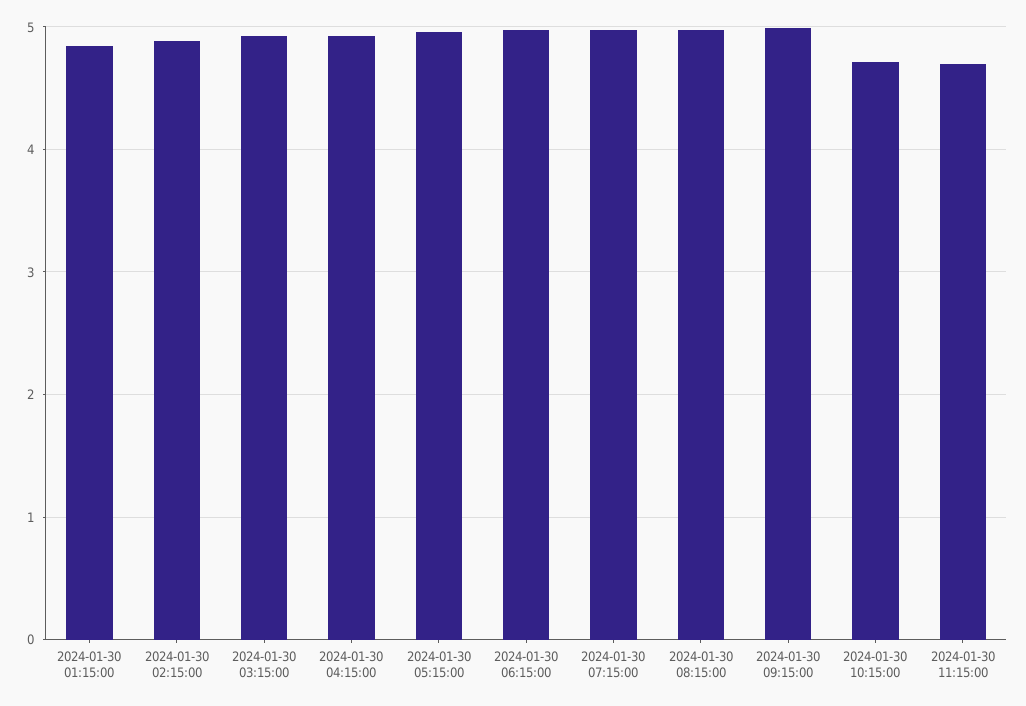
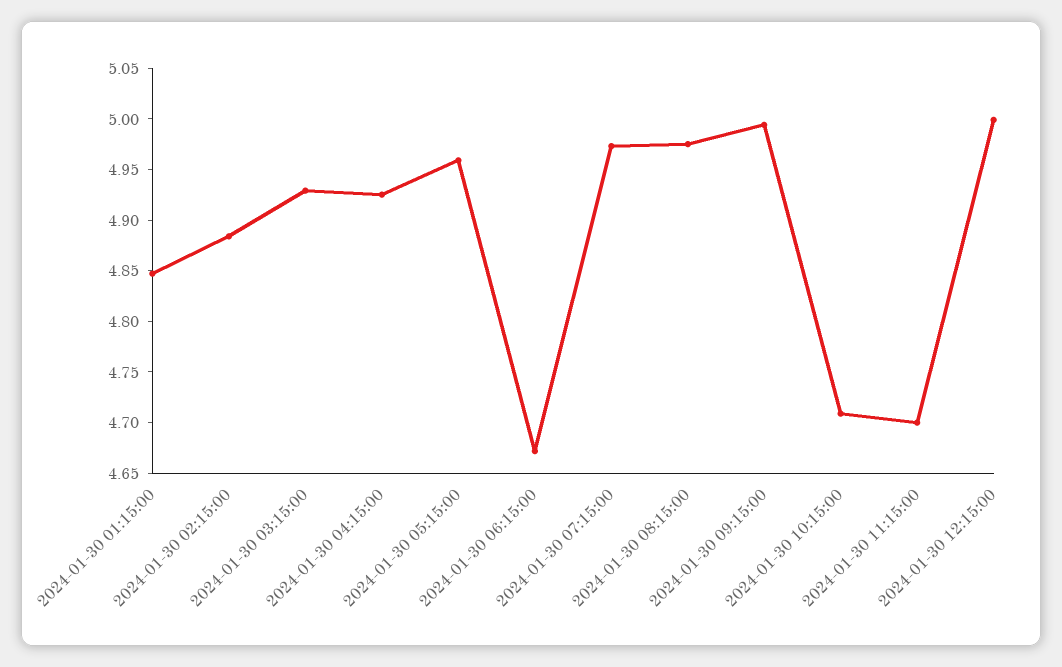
2024-01-30 06:15:00: 5 -> 4.67
2024-01-30 12:15:00: none -> 5

